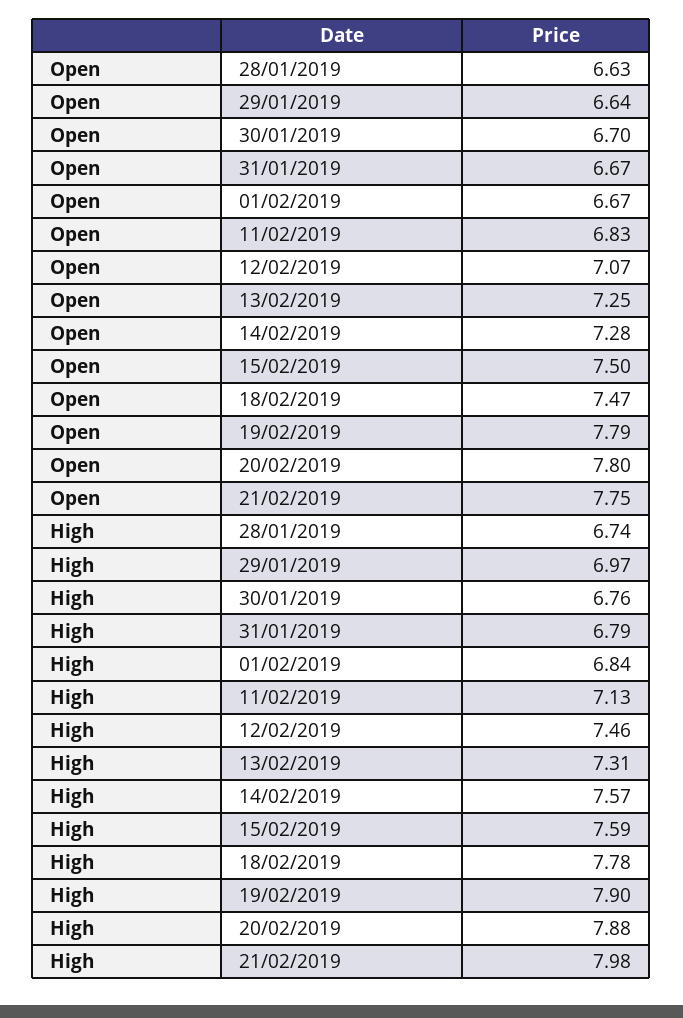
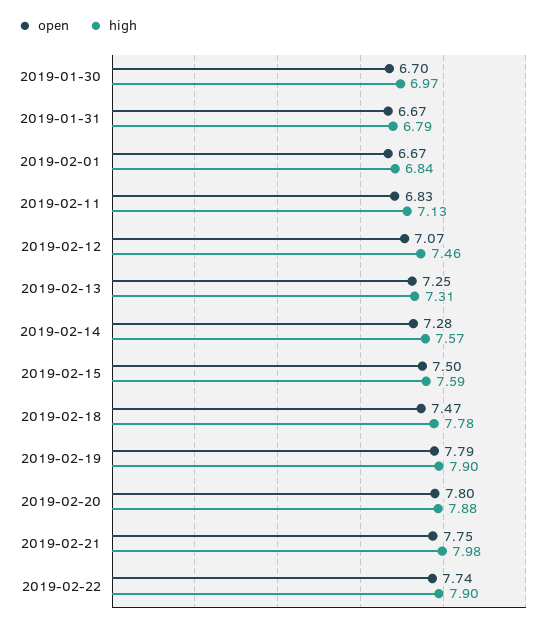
Open, 28/01/2019: 6.63 -> none
Open, 29/01/2019: 6.64 -> none
High, 28/01/2019: 6.74 -> none
High, 29/01/2019: 6.97 -> none
High, 30/01/2019: 6.76 -> 6.97
Open, 2019-02-22: none -> 7.74
High, 2019-02-22: none -> 7.9

